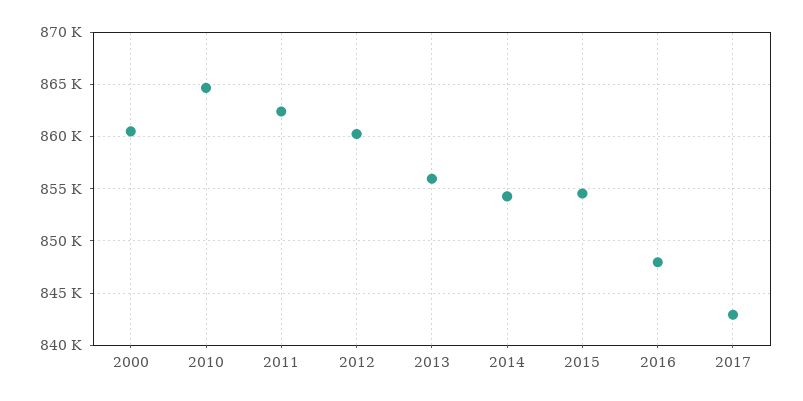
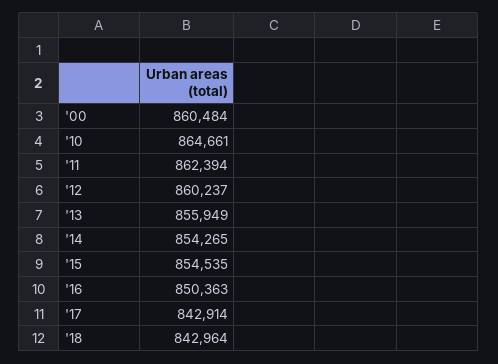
2016: 848000 -> 850363
'18: none -> 842964

